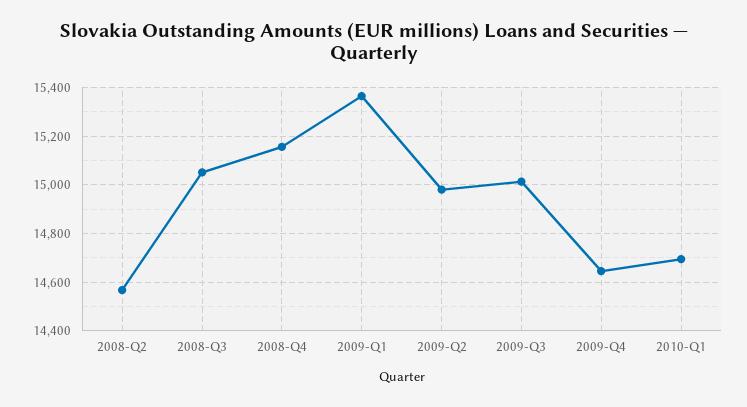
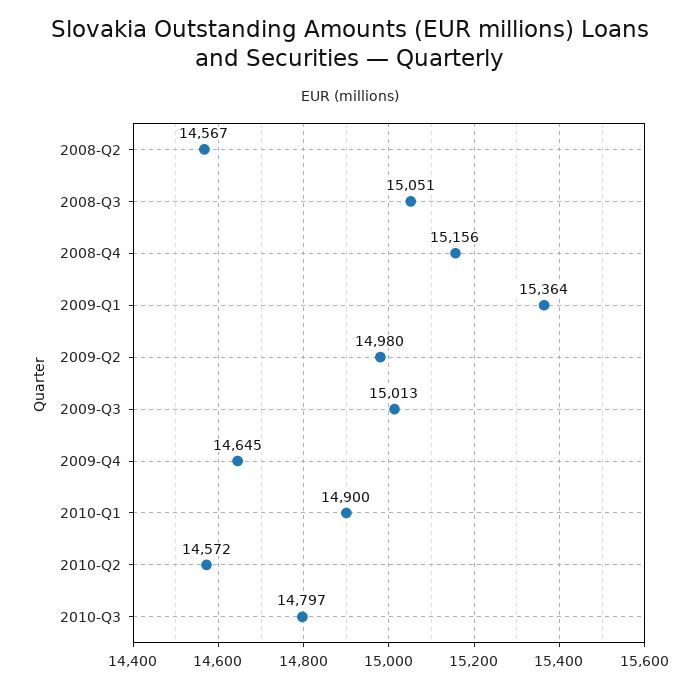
2010-Q1: 14700 -> 14900
2010-Q2: none -> 14572
2010-Q3: none -> 14797

